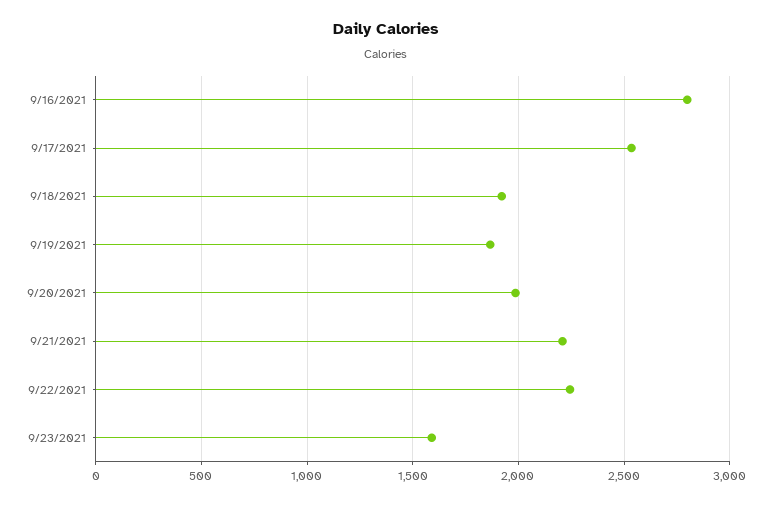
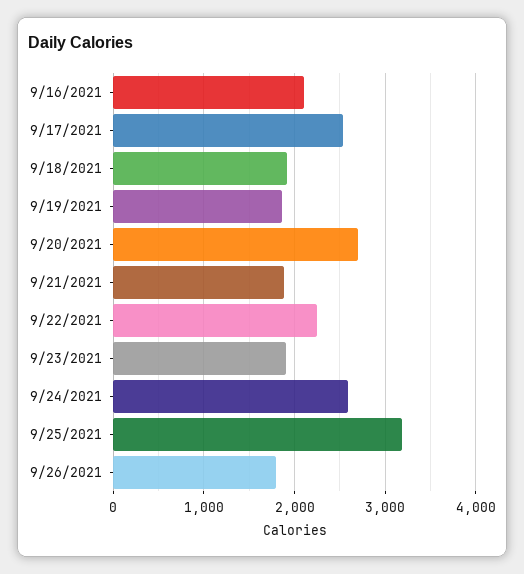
9/16/2021: 2800 -> 2100
9/20/2021: 2000 -> 2700
9/21/2021: 2200 -> 1900
9/23/2021: 1600 -> 1900
9/24/2021: none -> 2600
9/25/2021: none -> 3200
9/26/2021: none -> 1800

